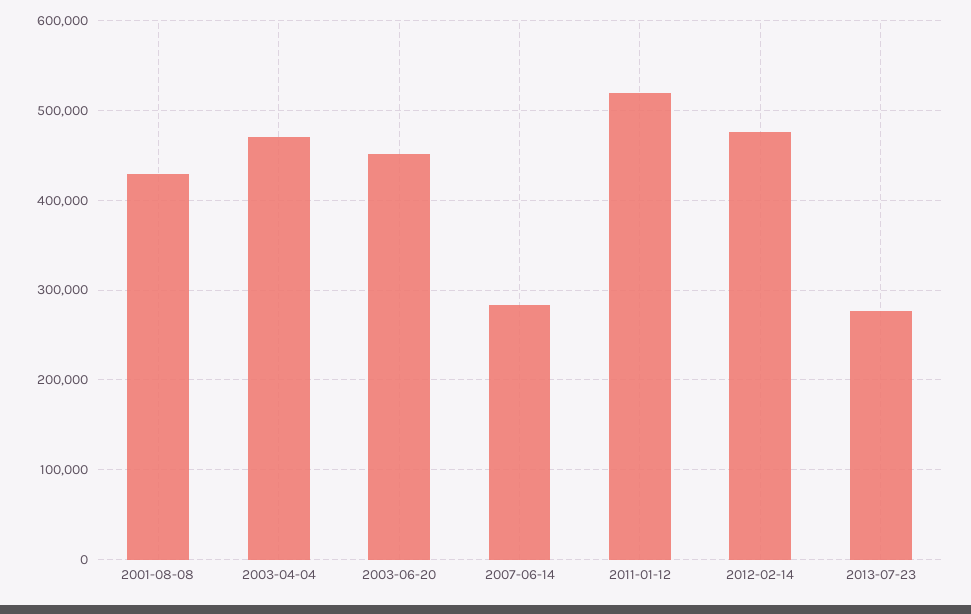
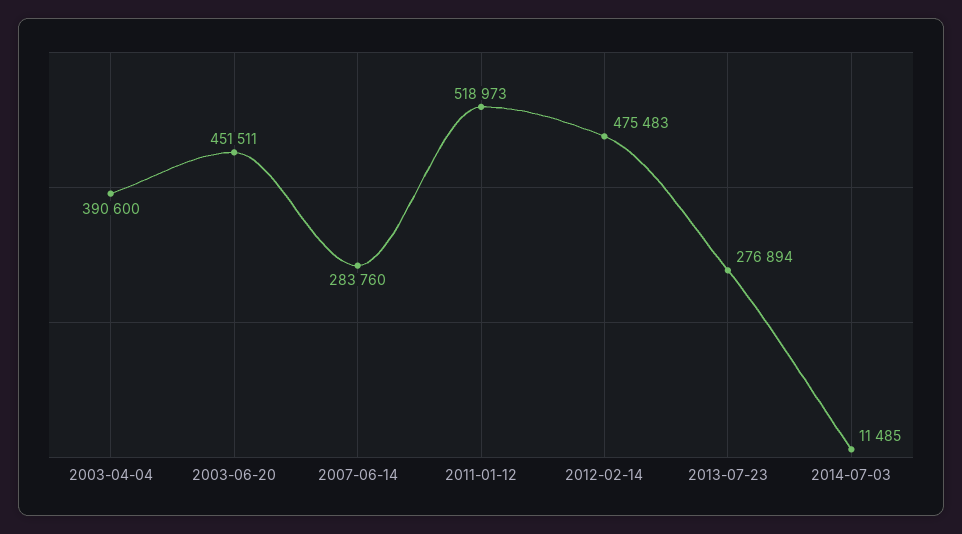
2001-08-08: 430000 -> none
2003-04-04: 470000 -> 390600
2014-07-03: none -> 11485

